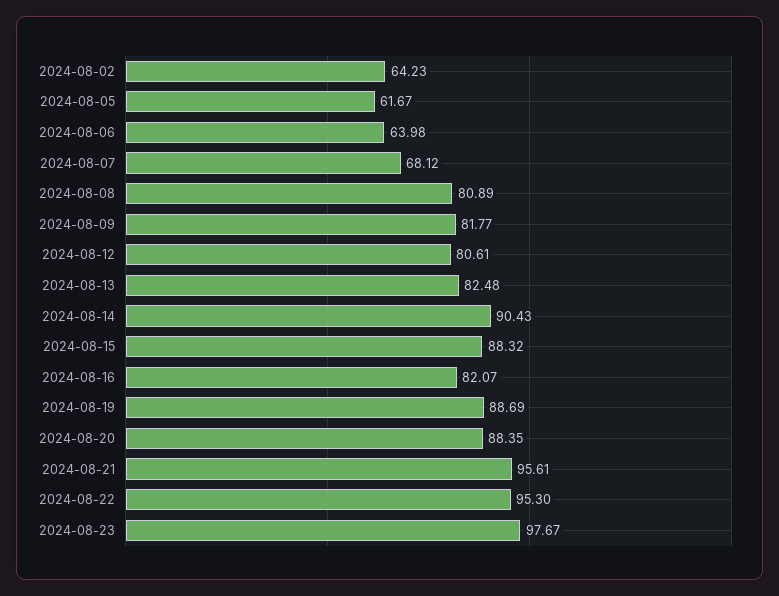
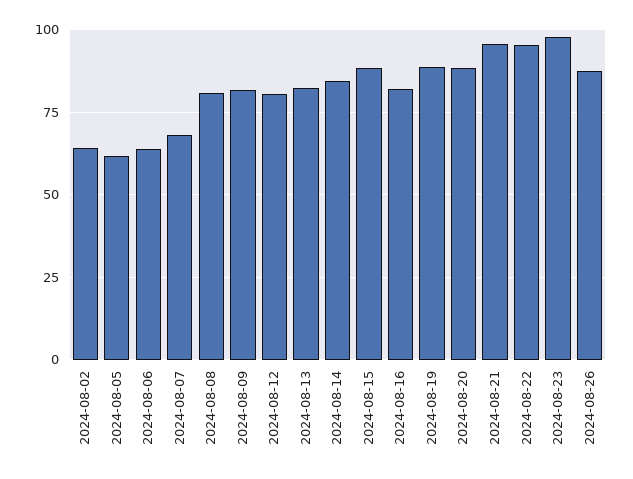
2024-08-14: 90.43 -> 85
2024-08-26: none -> 87.5

